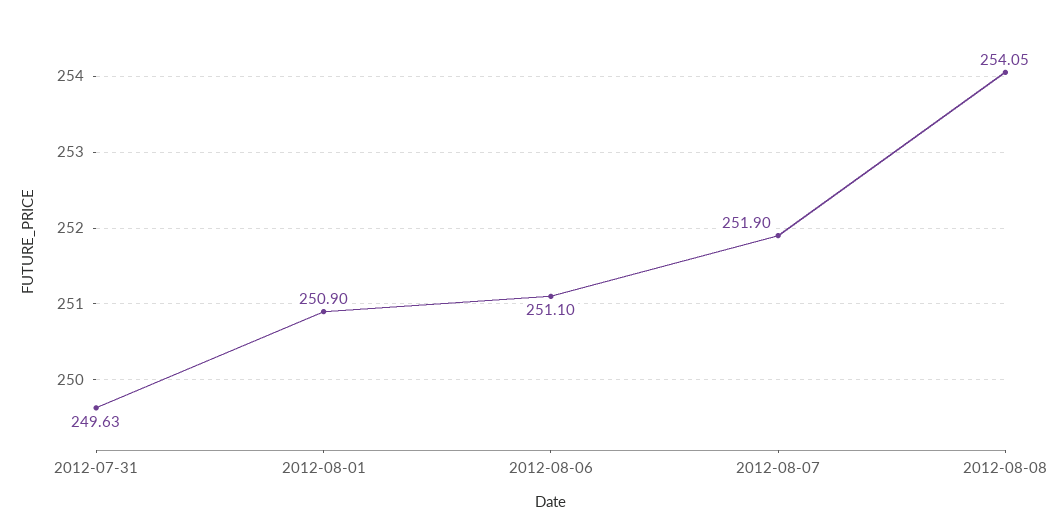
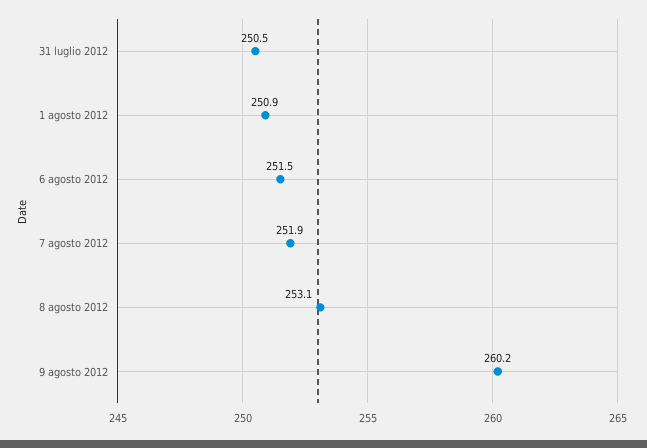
2012-07-31: 249.63 -> 250.5
2012-08-06: 251.1 -> 251.5
2012-08-08: 254.05 -> 253.1
9 agosto 2012: none -> 260.2

